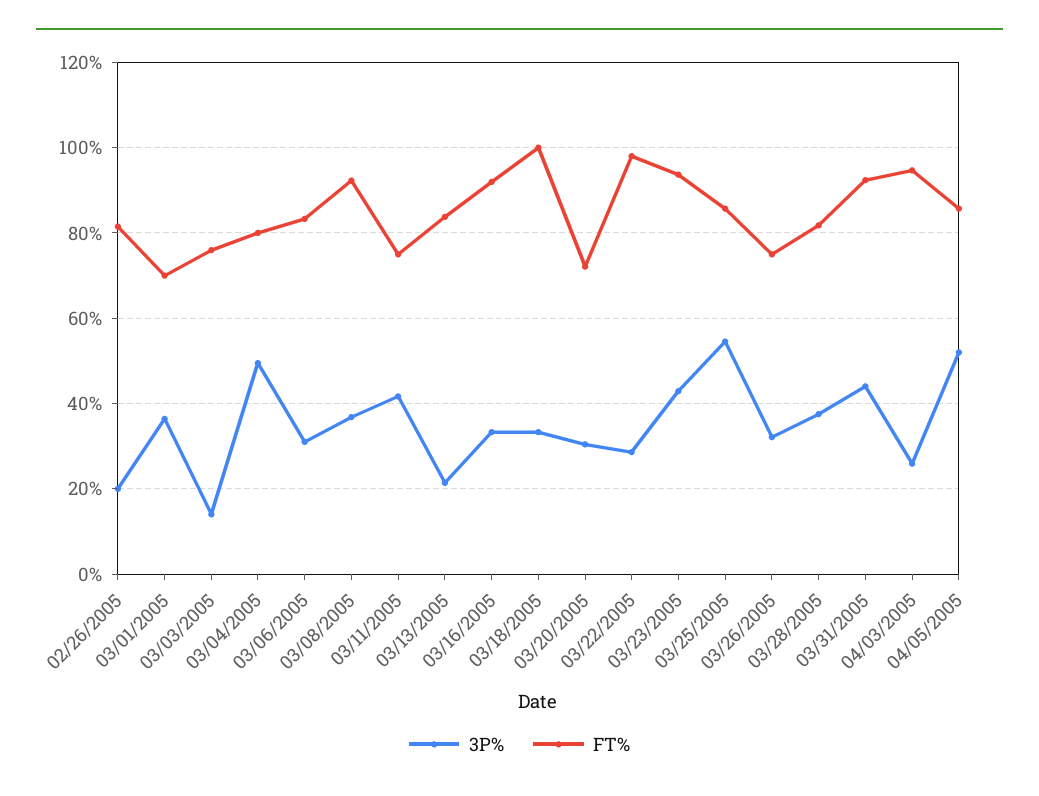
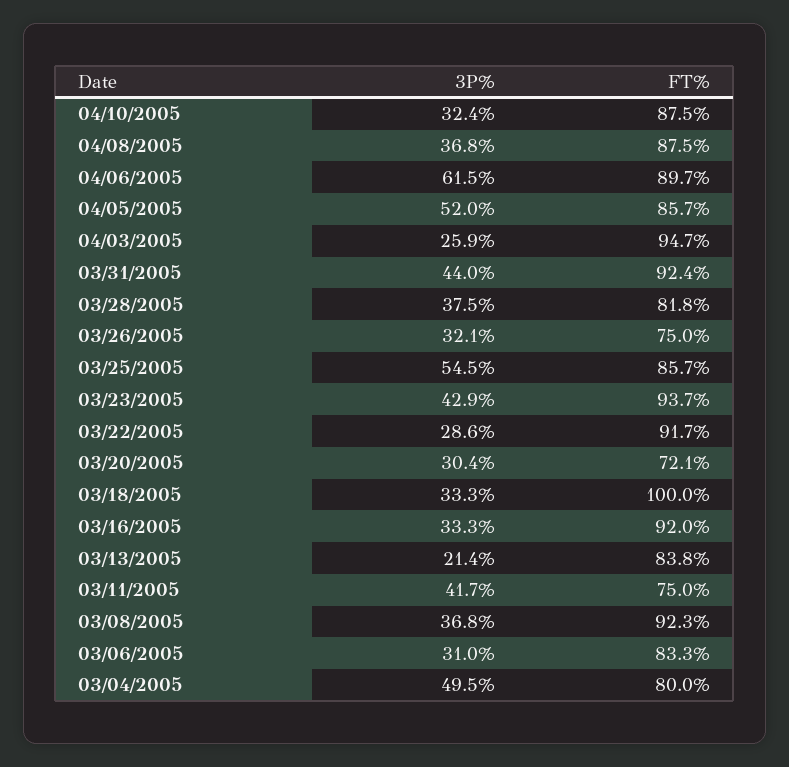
3P%, 02/26/2005: 20 -> none
FT%, 02/26/2005: 82 -> none
3P%, 03/01/2005: 36 -> none
FT%, 03/01/2005: 70 -> none
3P%, 03/03/2005: 14 -> none
FT%, 03/03/2005: 76 -> none
FT%, 03/22/2005: 98 -> 91.7
3P%, 04/10/2005: none -> 32.4
FT%, 04/10/2005: none -> 87.5
3P%, 04/08/2005: none -> 36.8
FT%, 04/08/2005: none -> 87.5
3P%, 04/06/2005: none -> 61.5
FT%, 04/06/2005: none -> 89.7

